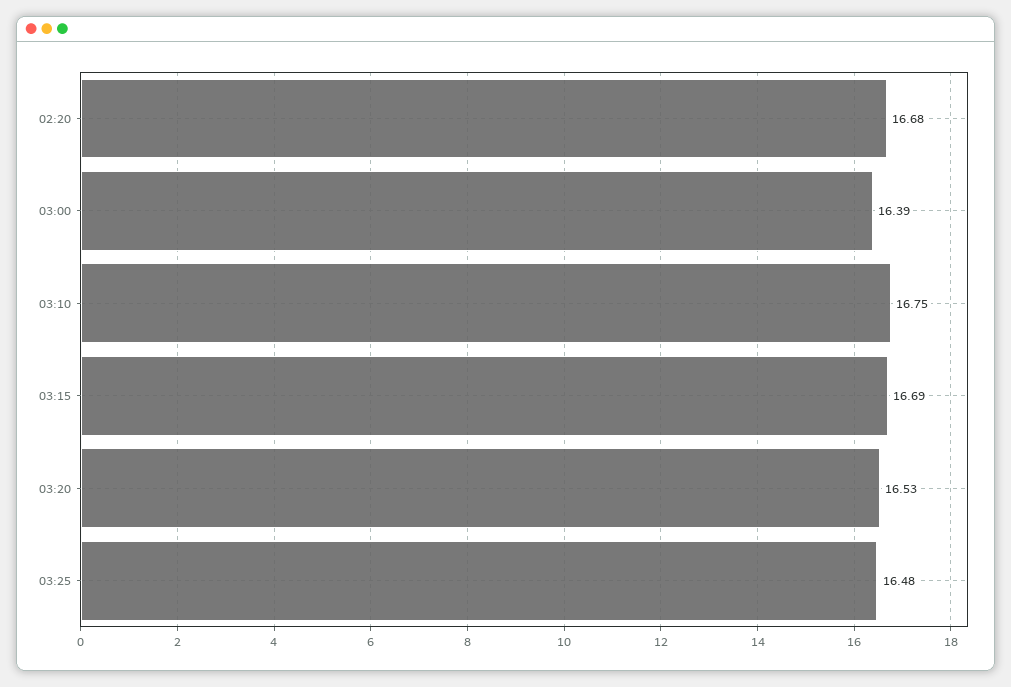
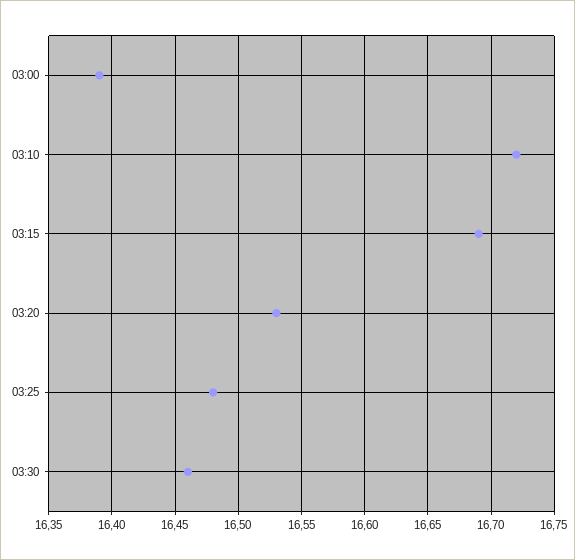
02:20: 16.68 -> none
03:10: 16.75 -> 16.72
03:30: none -> 16.46

